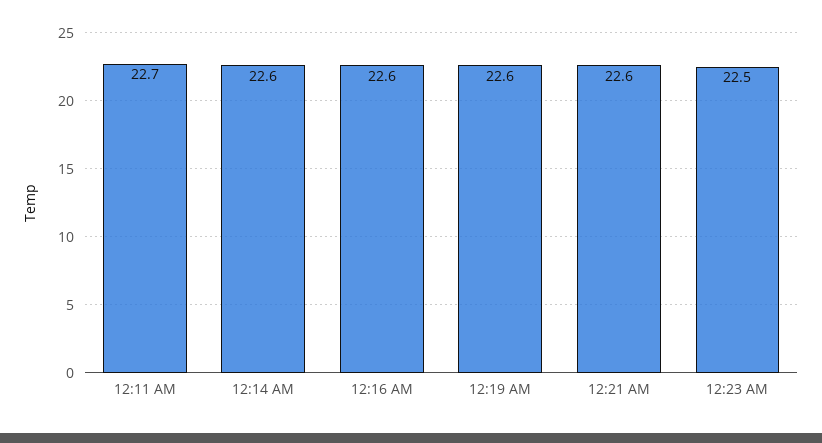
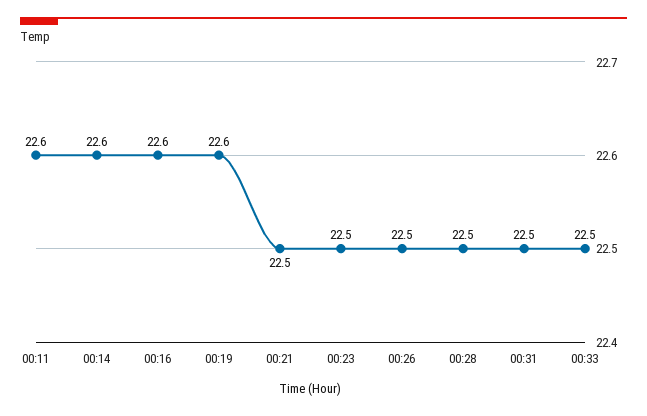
12:11 AM: 22.7 -> 22.6
12:21 AM: 22.6 -> 22.5
00:26: none -> 22.5
00:28: none -> 22.5
00:31: none -> 22.5
00:33: none -> 22.5

